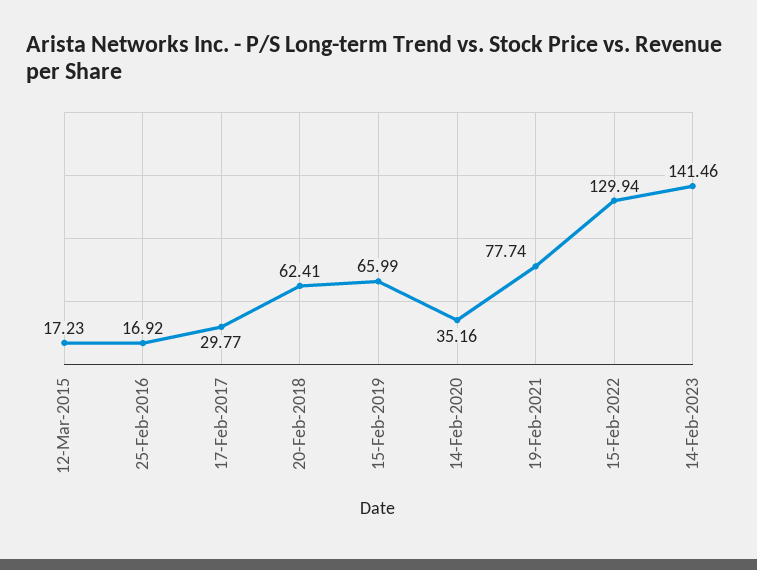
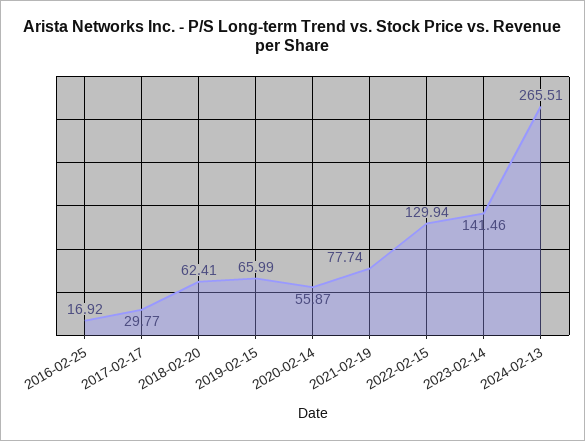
12-Mar-2015: 17.23 -> none
14-Feb-2020: 35.16 -> 55.87
2024-02-13: none -> 265.51

